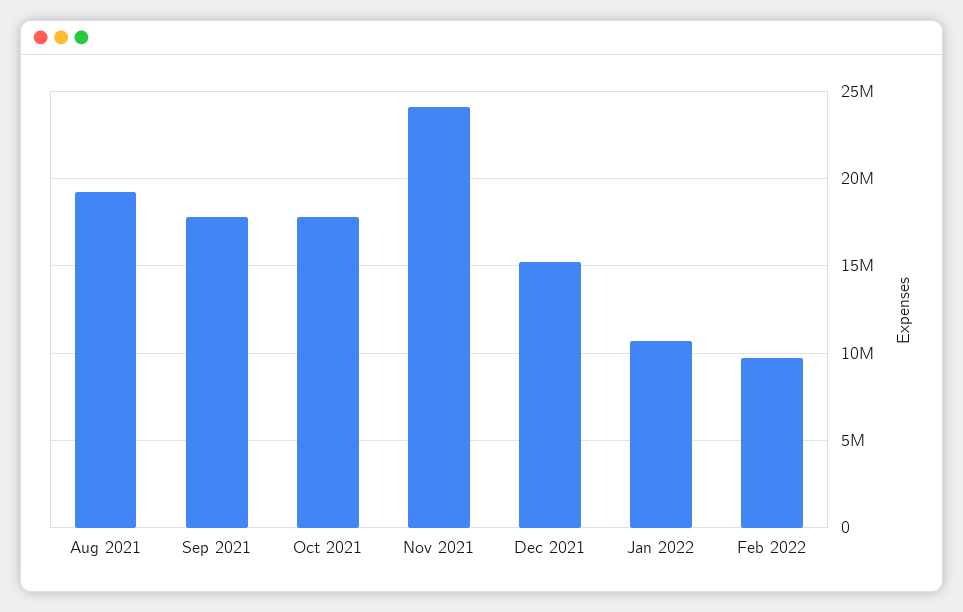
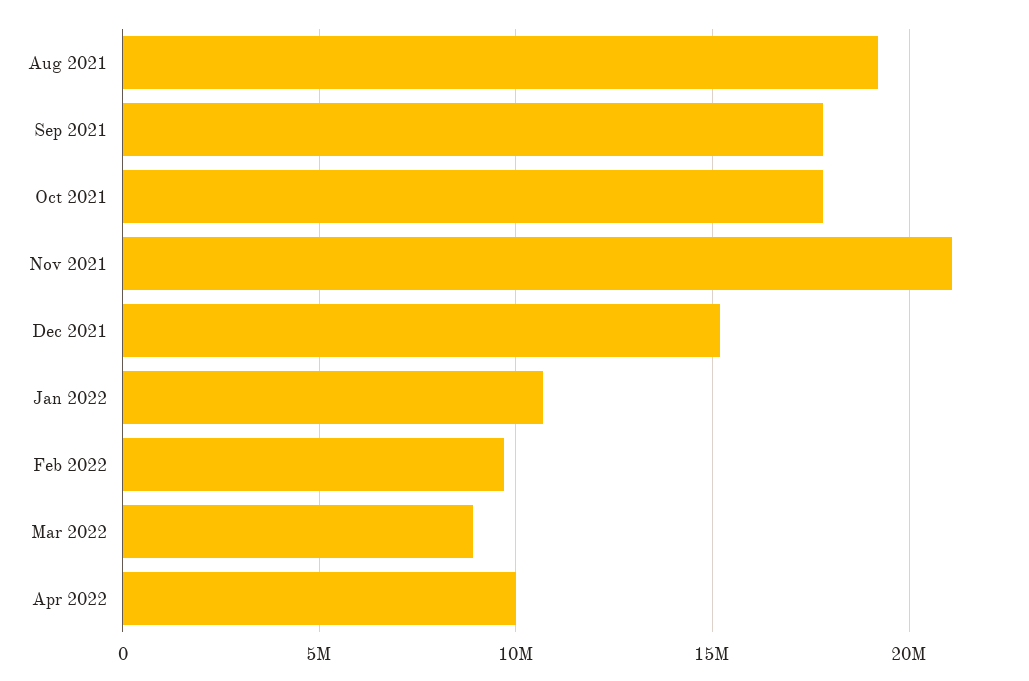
Nov 2021: 24000000 -> 21000000
Mar 2022: none -> 9000000
Apr 2022: none -> 10000000

